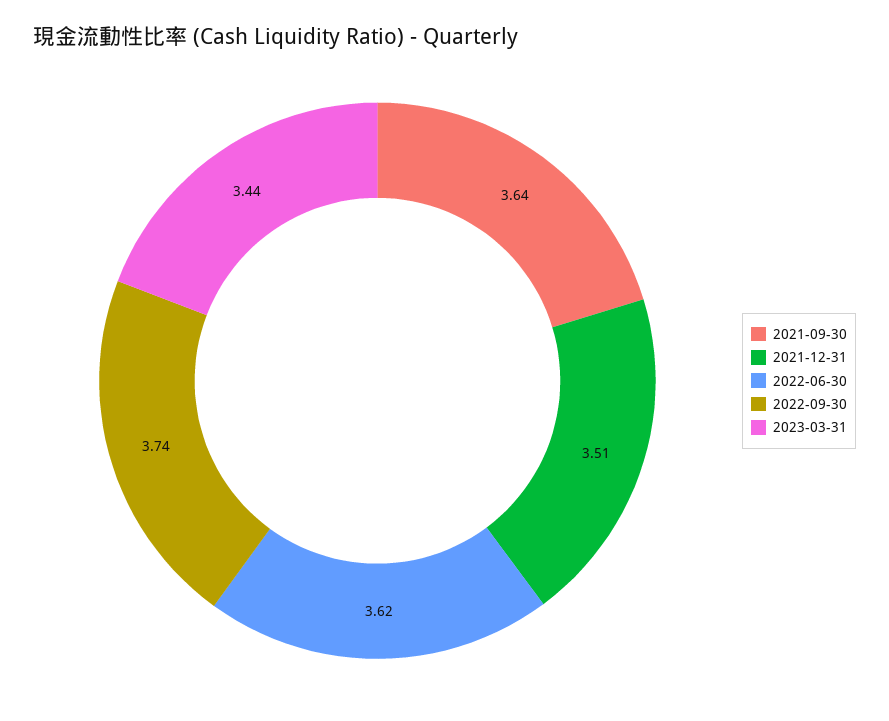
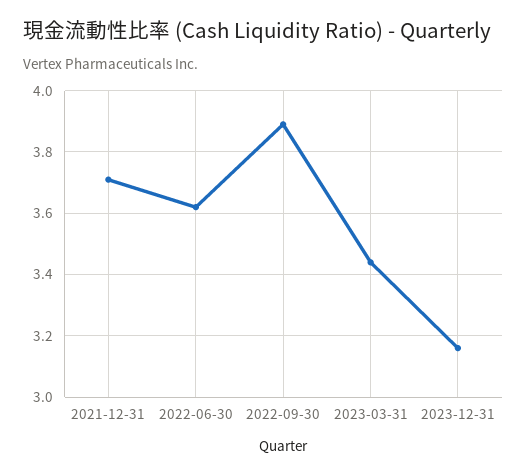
2021-09-30: 3.64 -> none
2021-12-31: 3.51 -> 3.7
2022-09-30: 3.74 -> 3.9
2023-12-31: none -> 3.15

